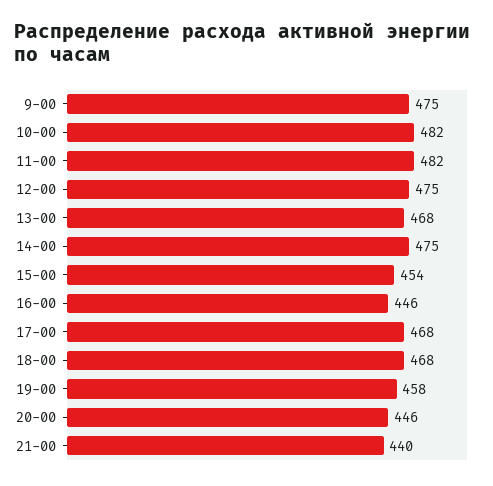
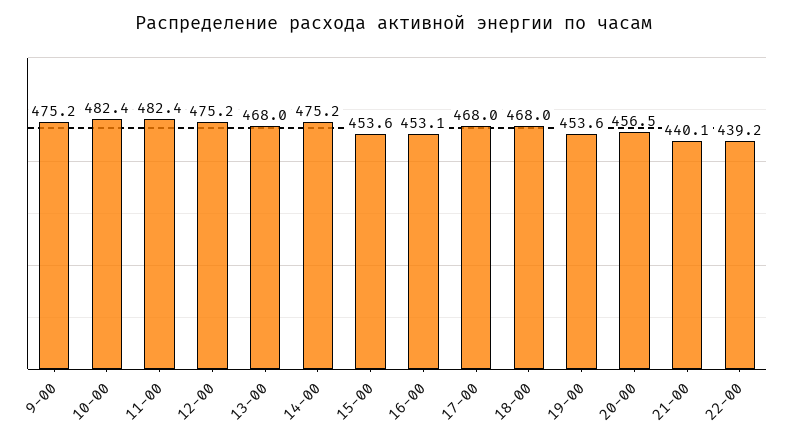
16-00: 446 -> 453.1
19-00: 458 -> 453.6
20-00: 446 -> 456.5
22-00: none -> 439.2

